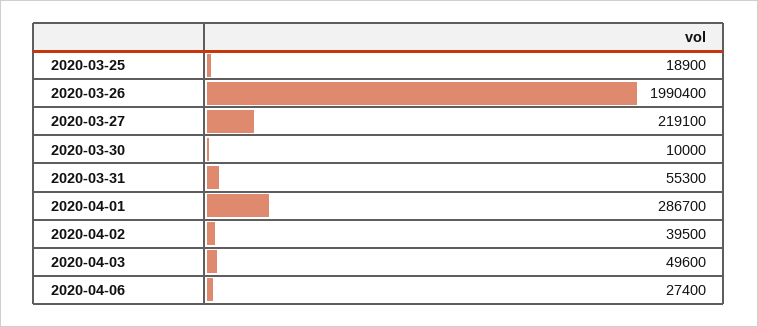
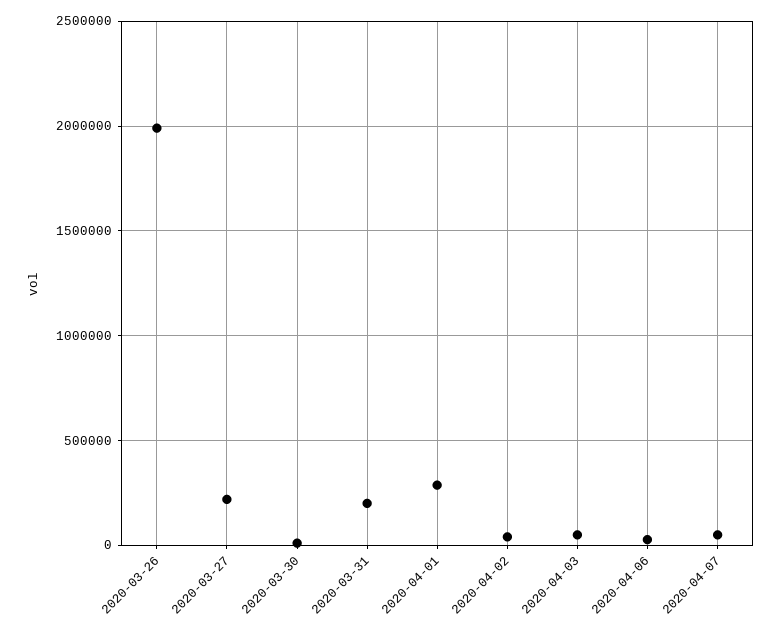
2020-03-25: 18900 -> none
2020-03-31: 55300 -> 200000
2020-04-07: none -> 50000

